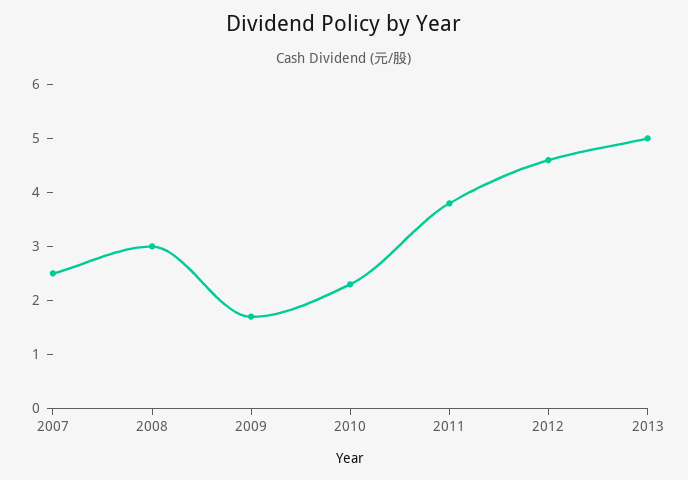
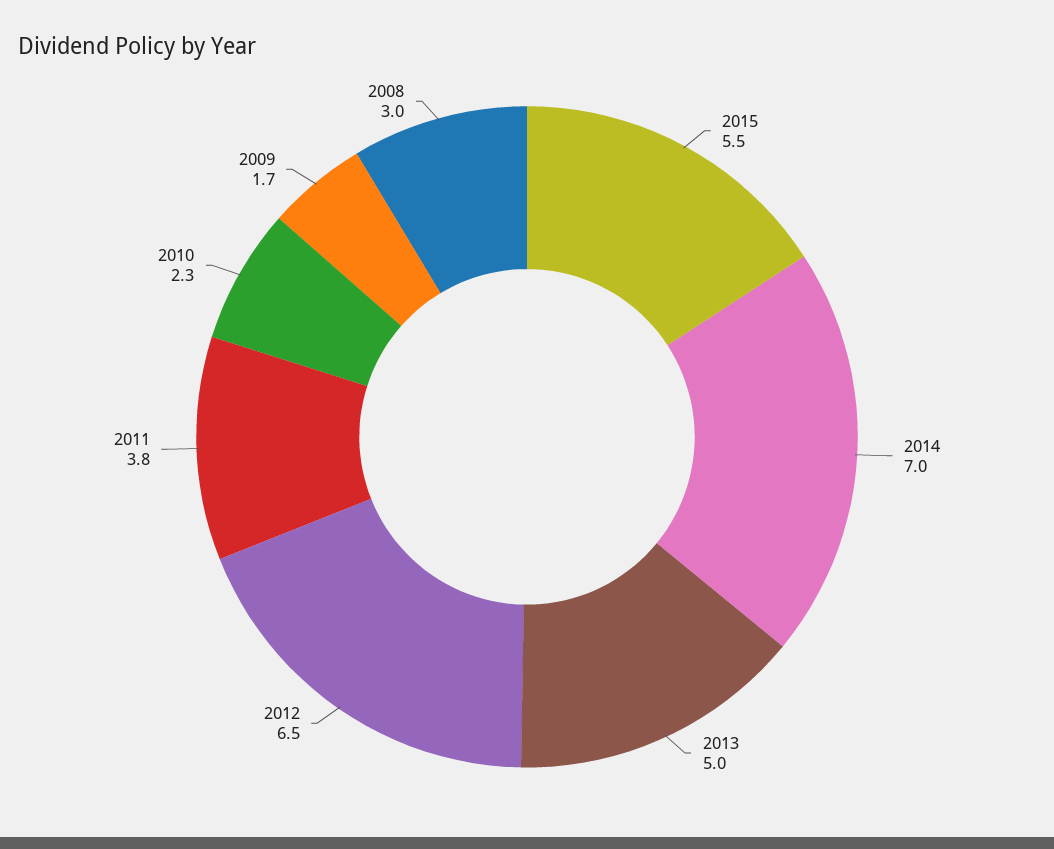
2007: 2.5 -> none
2012: 4.5 -> 6.5
2015: none -> 5.5
2014: none -> 7

